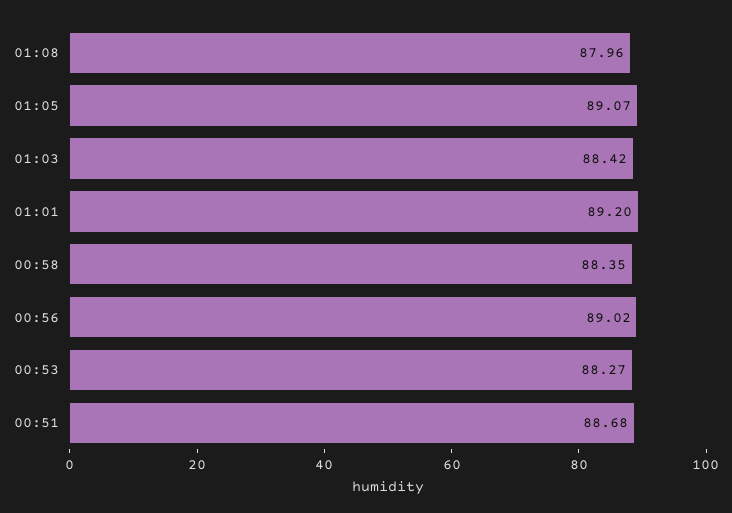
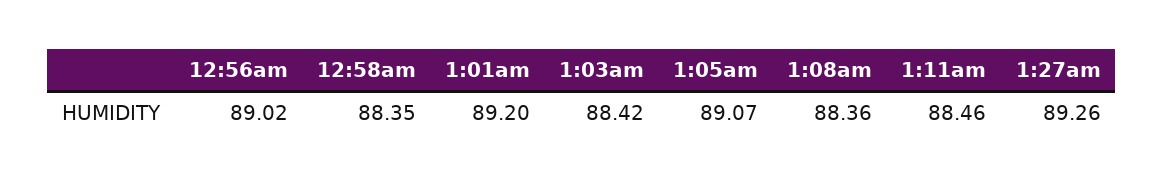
01:08: 87.96 -> 88.36
00:53: 88.27 -> none
00:51: 88.68 -> none
1:11am: none -> 88.46
1:27am: none -> 89.26

